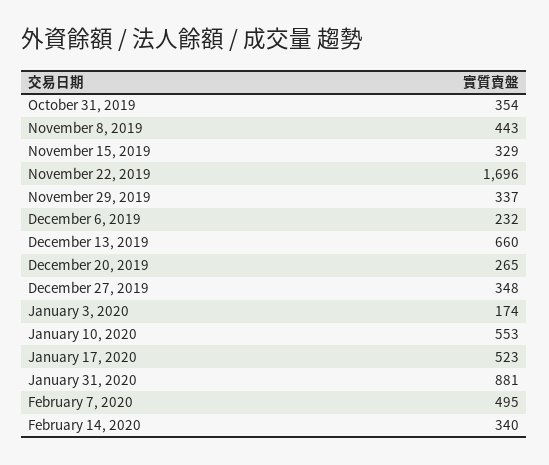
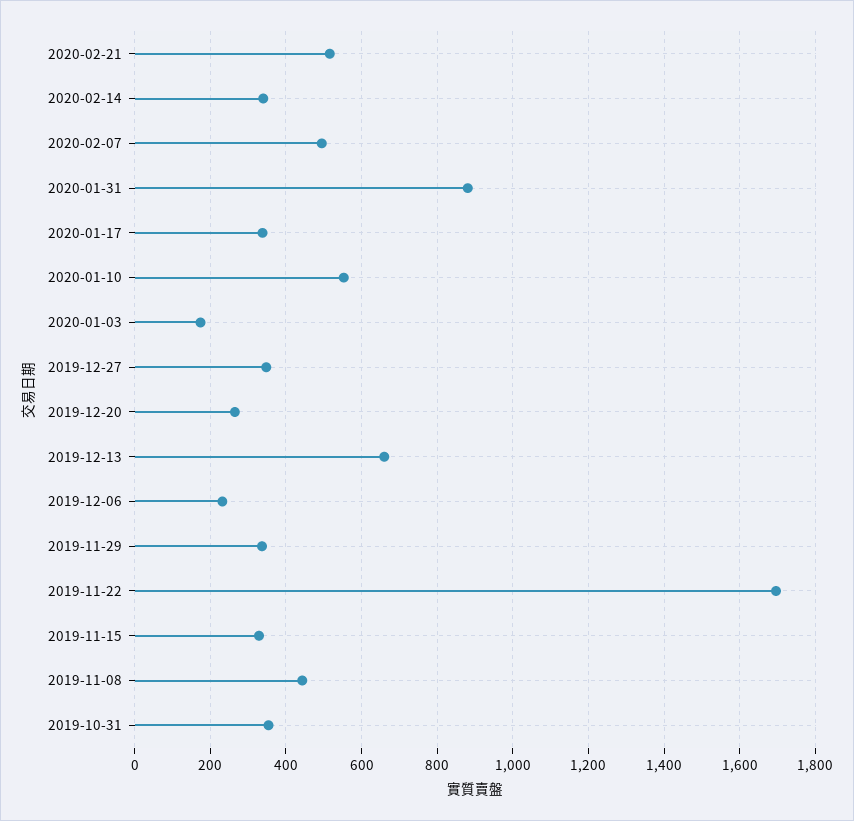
January 17, 2020: 523 -> 340
2020-02-21: none -> 520

